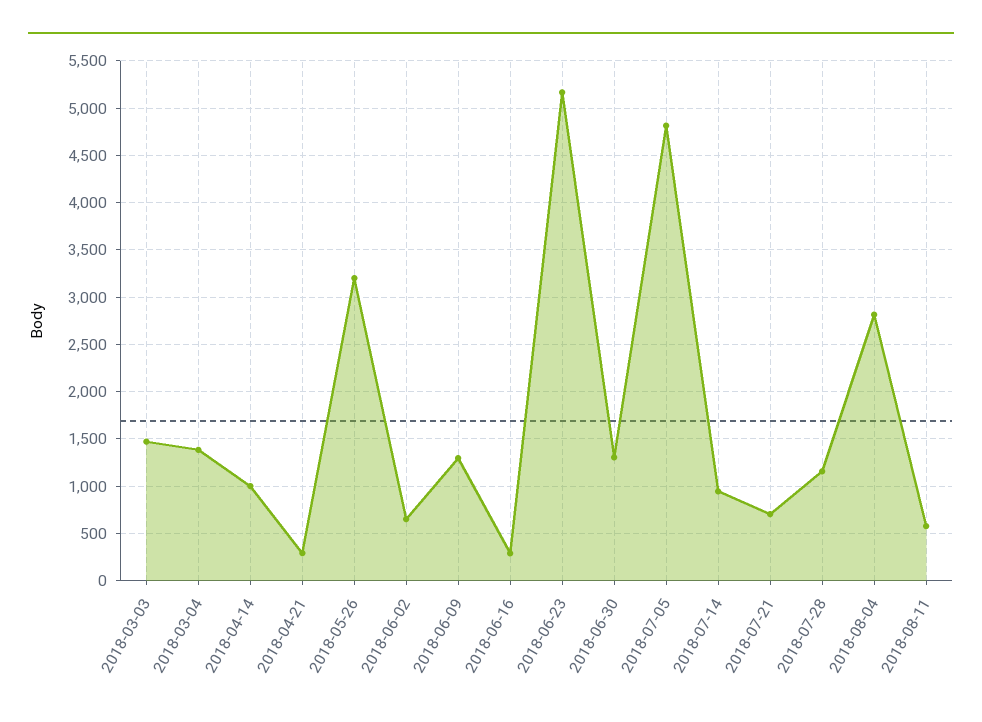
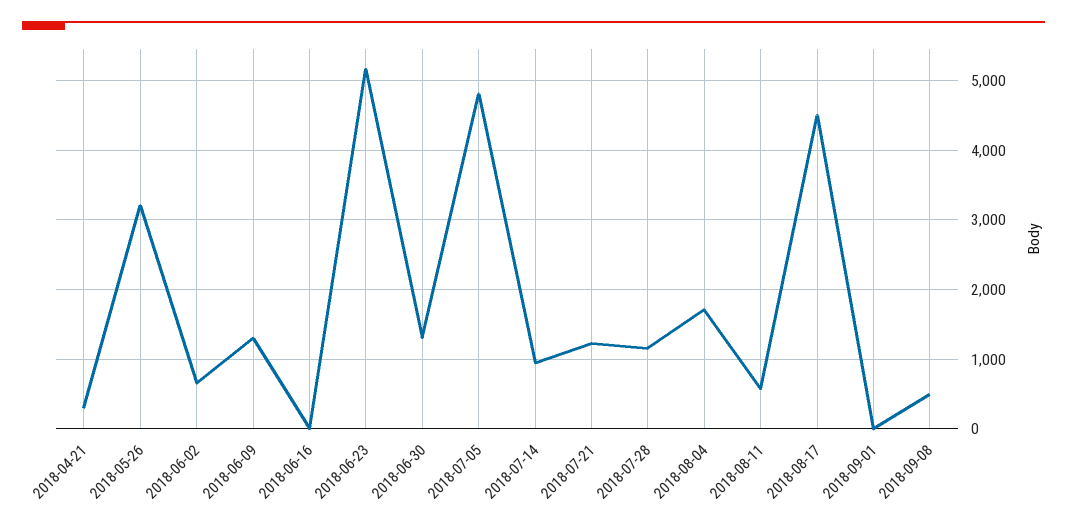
2018-03-03: 1500 -> none
2018-03-04: 1400 -> none
2018-04-14: 1000 -> none
2018-06-16: 300 -> 0
2018-07-21: 700 -> 1200
2018-08-04: 2800 -> 1700
2018-08-17: none -> 4500
2018-09-01: none -> 0
2018-09-08: none -> 500

